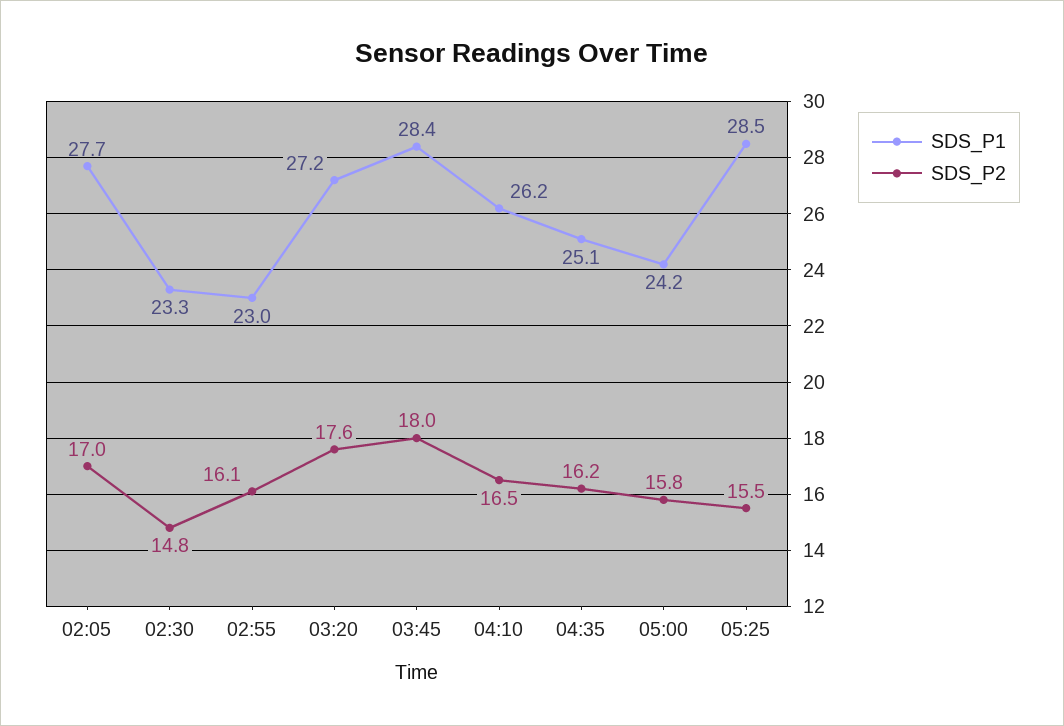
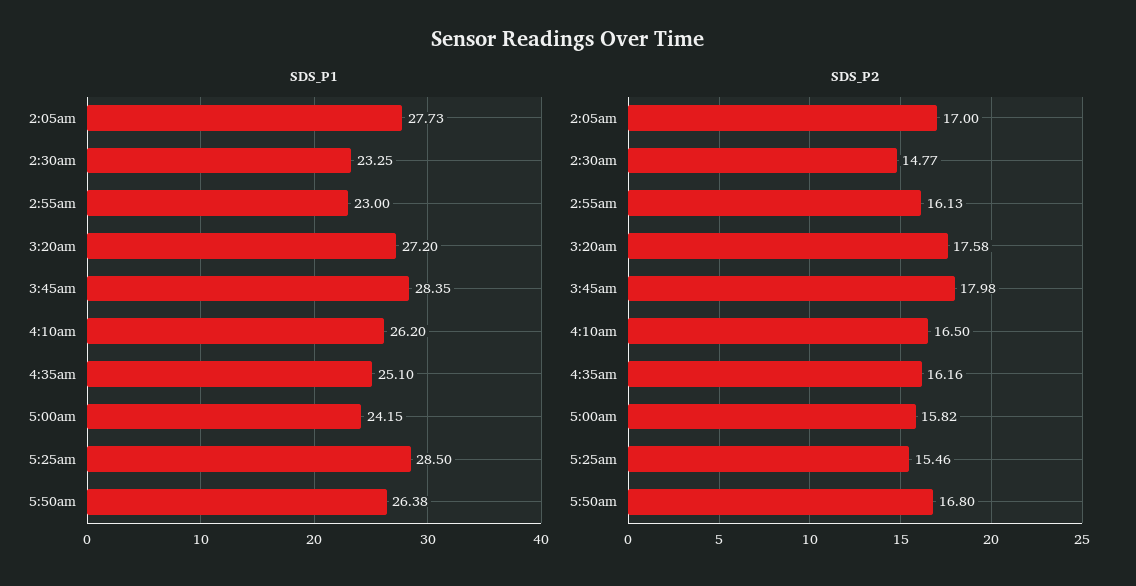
SDS_P1, 5:50am: none -> 26.38
SDS_P2, 5:50am: none -> 16.8

